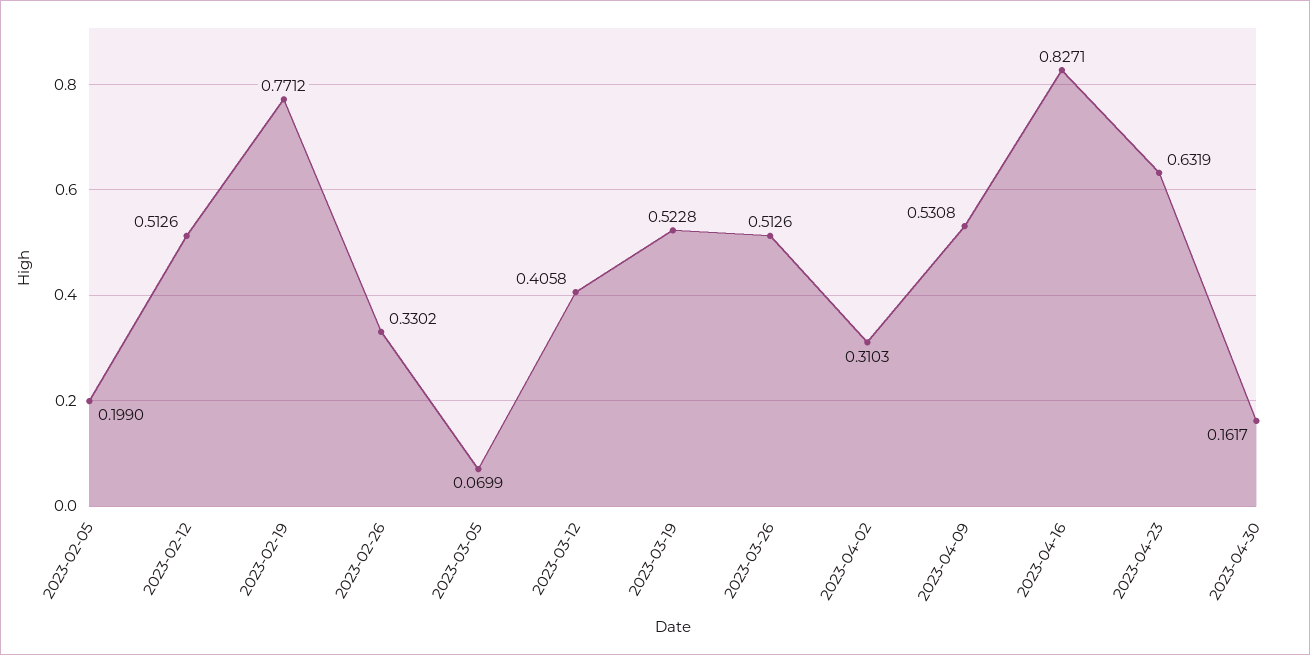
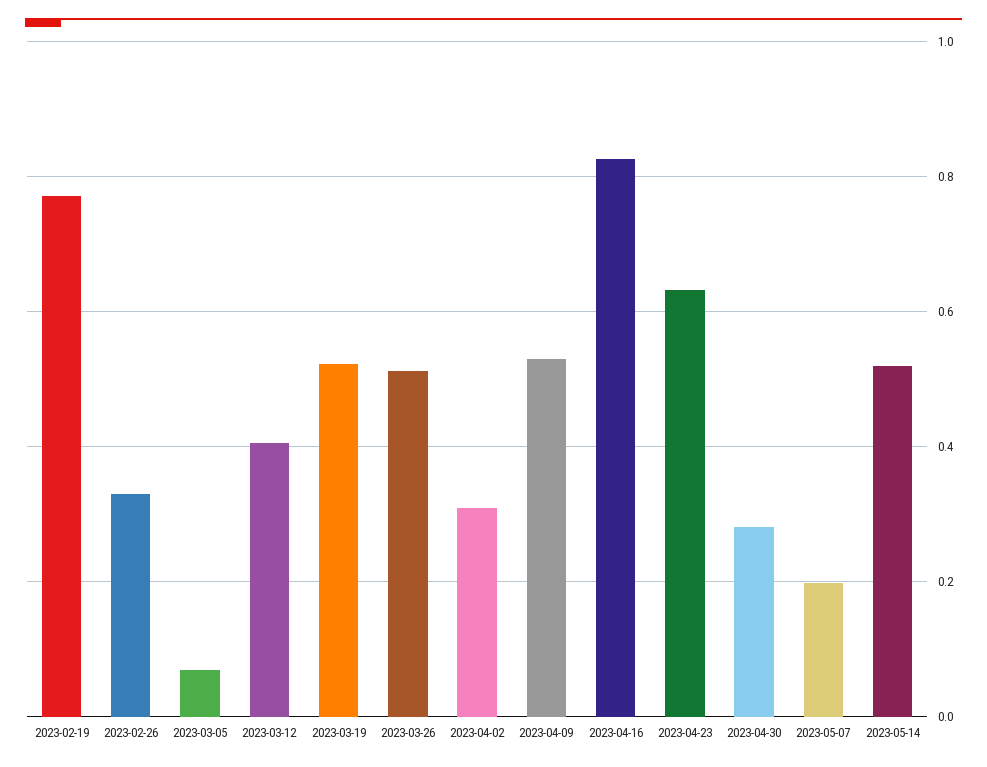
2023-02-05: 0.199 -> none
2023-02-12: 0.5126 -> none
2023-04-30: 0.1617 -> 0.28
2023-05-07: none -> 0.2
2023-05-14: none -> 0.52

